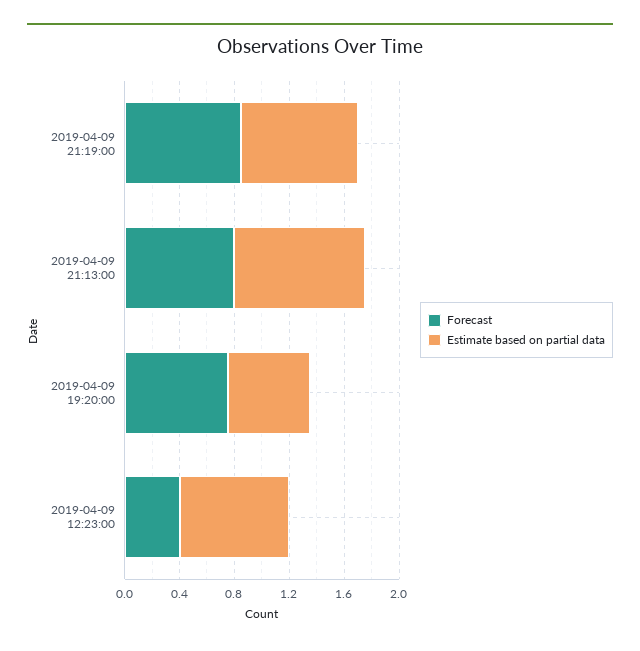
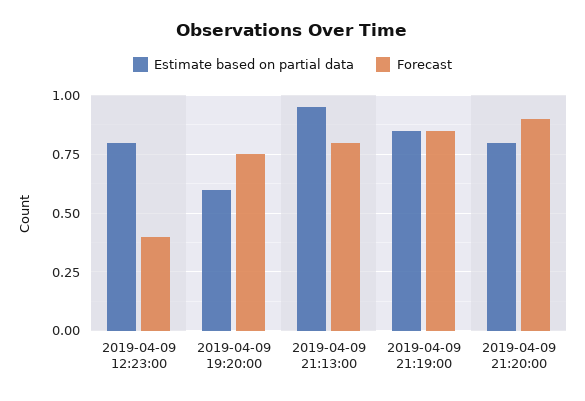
Estimate based on partial data, 2019-04-09 21:20:00: none -> 0.8
Forecast, 2019-04-09 21:20:00: none -> 0.9

